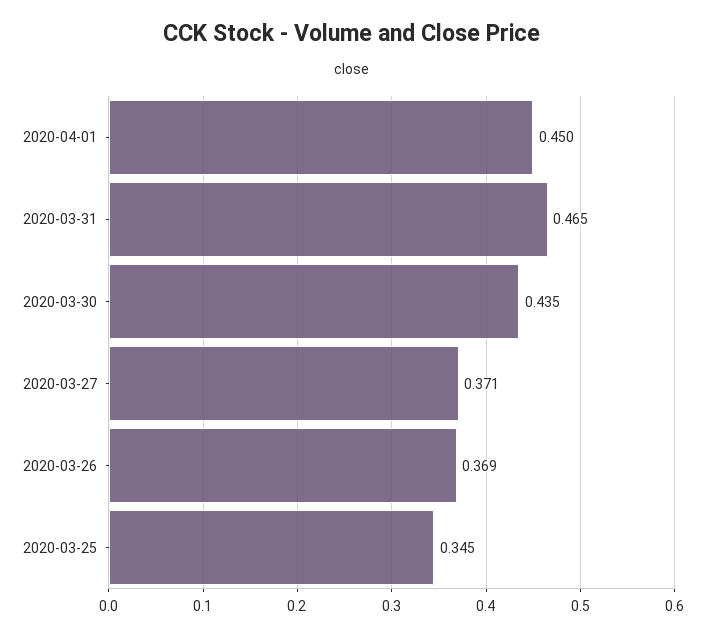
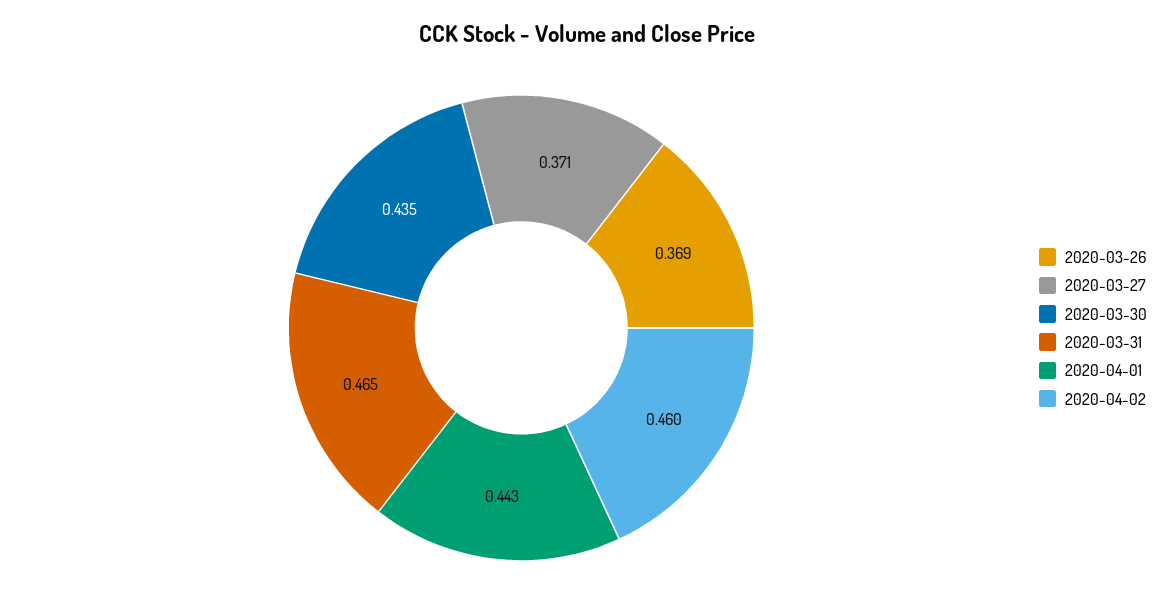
2020-04-01: 0.45 -> 0.443
2020-03-25: 0.345 -> none
2020-04-02: none -> 0.46

